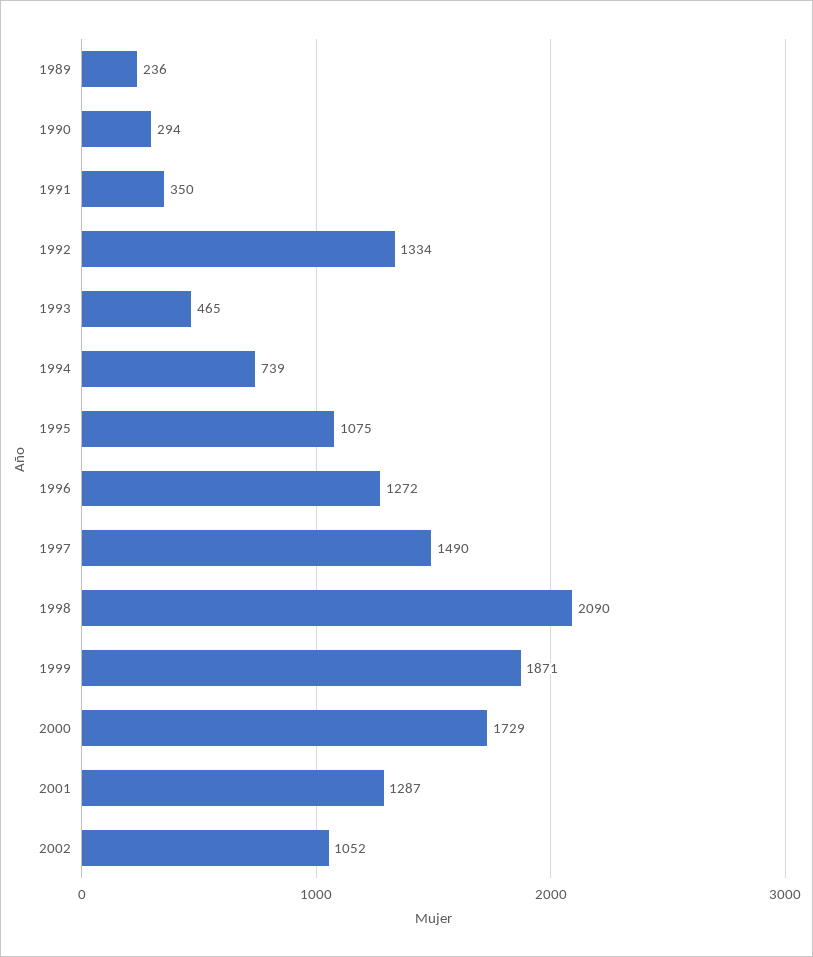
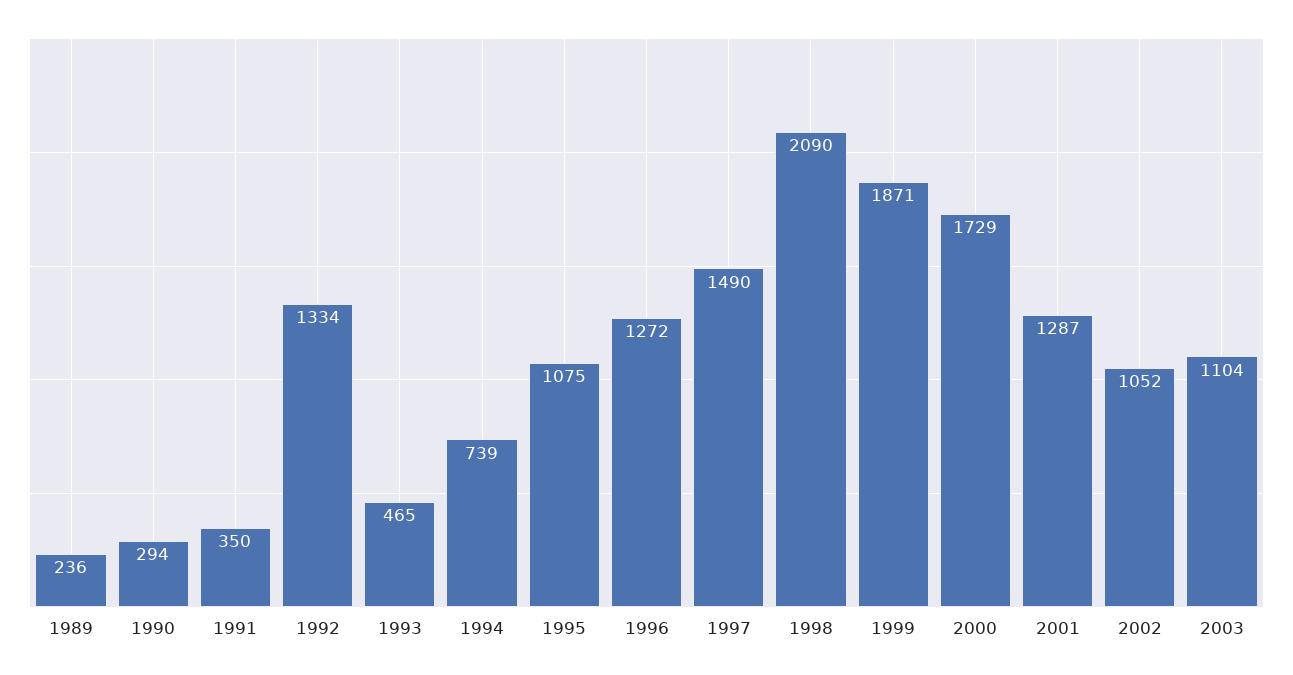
2003: none -> 1104

